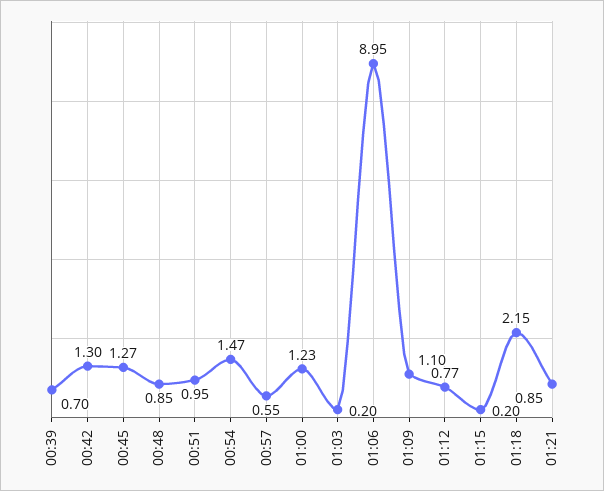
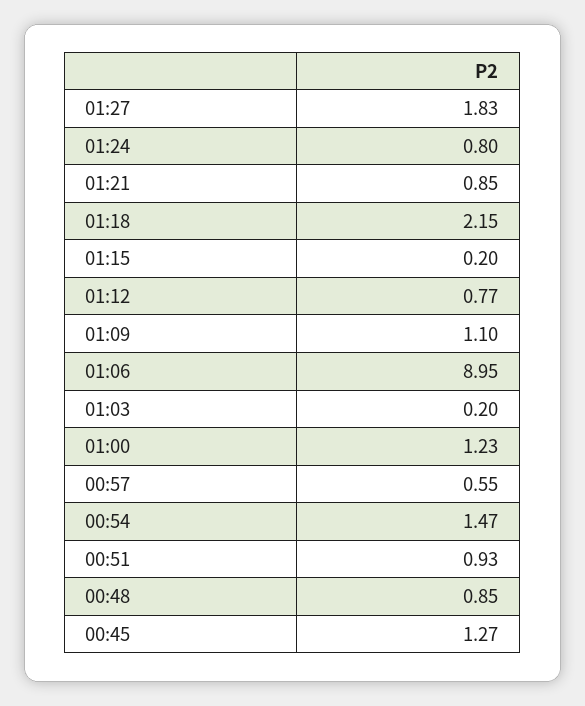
00:39: 0.7 -> none
00:42: 1.3 -> none
00:51: 0.95 -> 0.93
01:27: none -> 1.83
01:24: none -> 0.8

